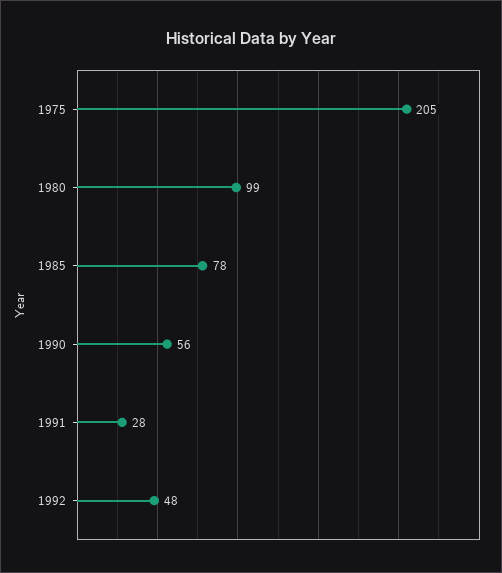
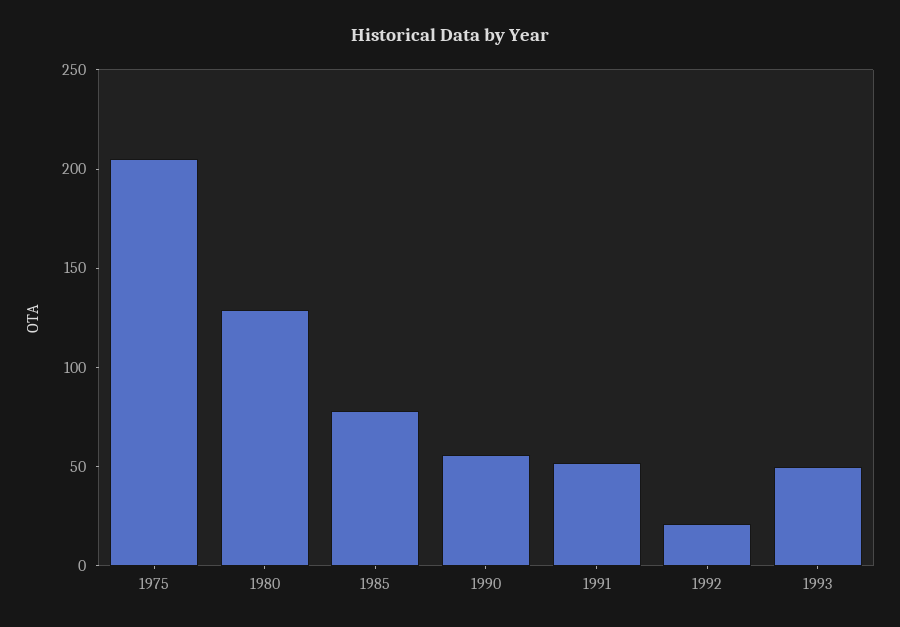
1980: 99 -> 130
1991: 28 -> 50
1992: 48 -> 20
1993: none -> 50

